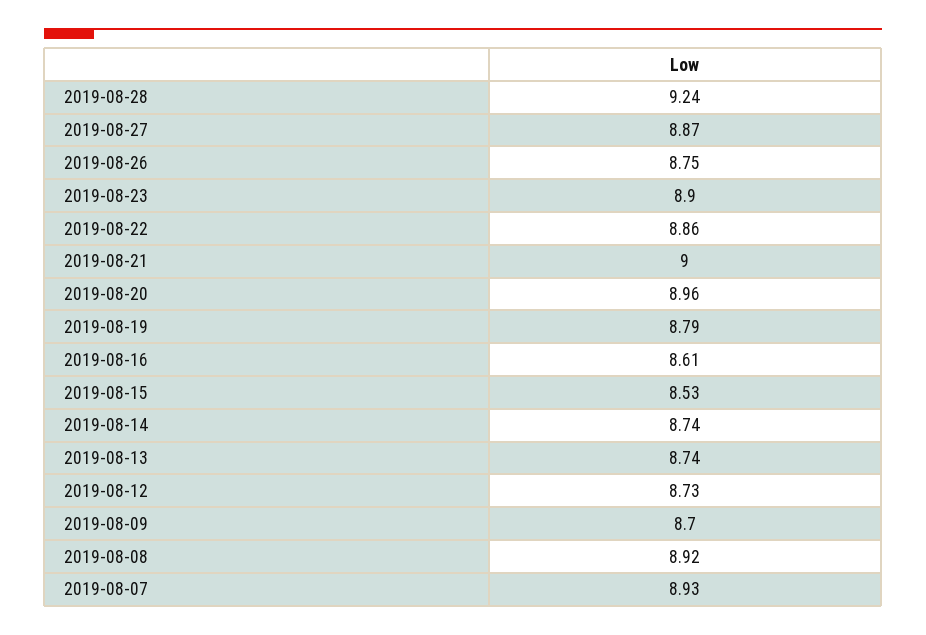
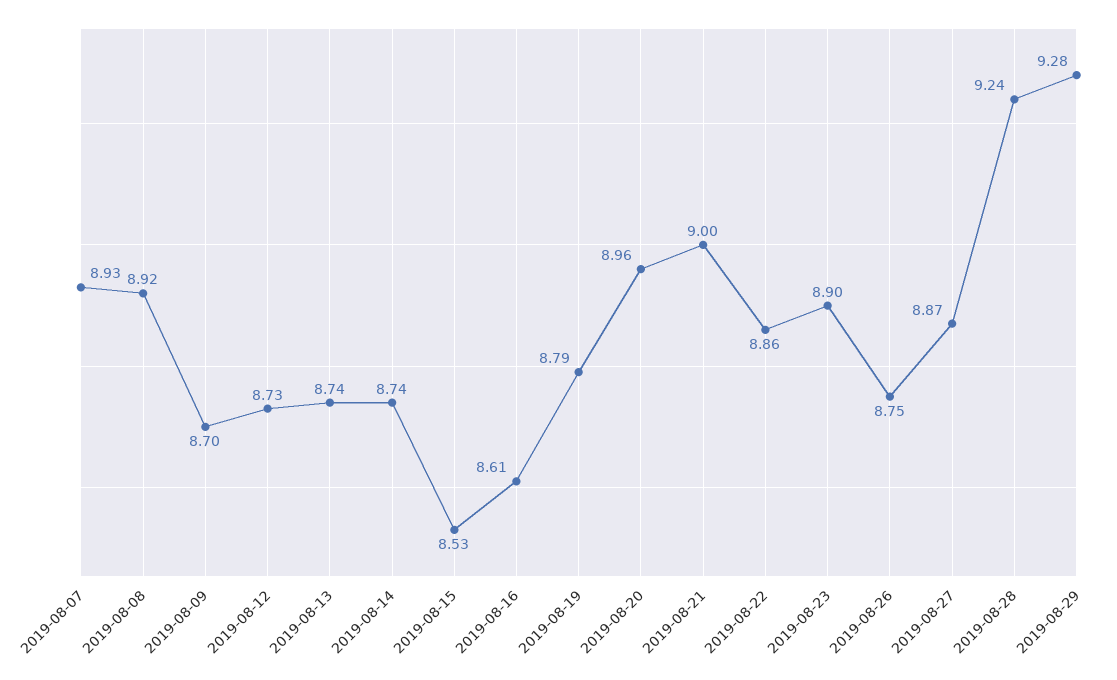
2019-08-29: none -> 9.28

